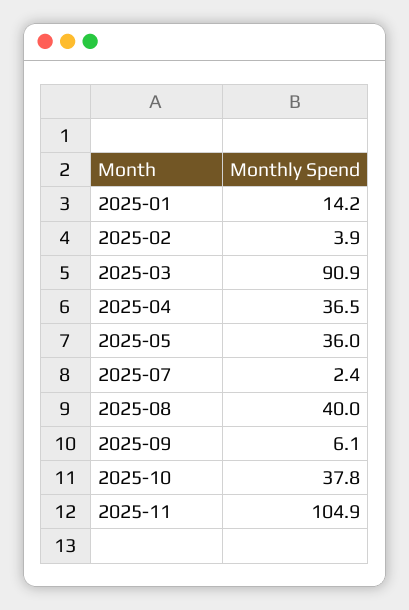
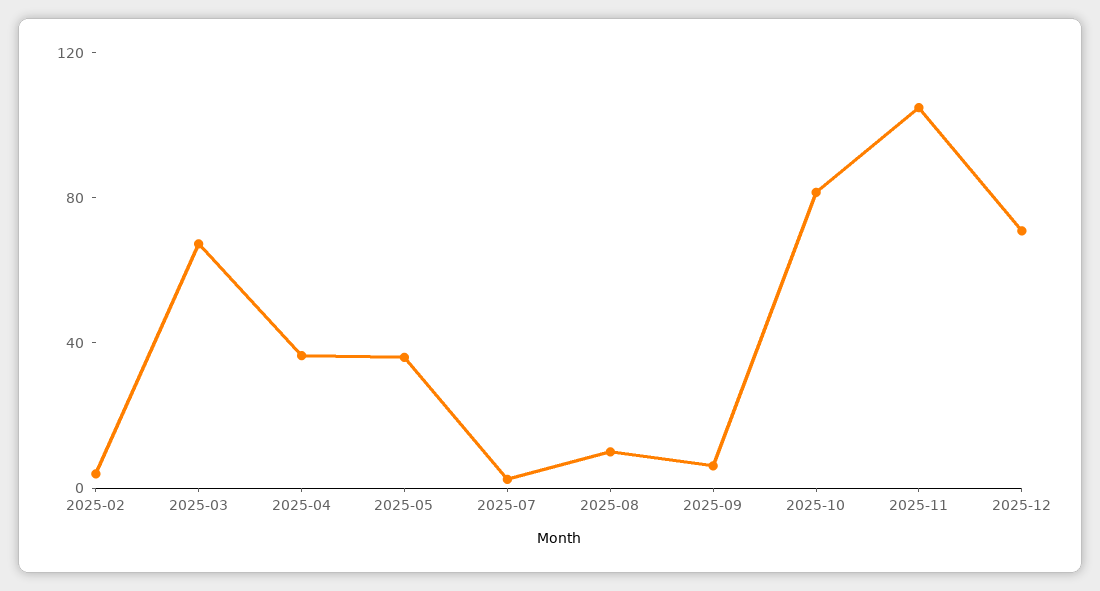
2025-01: 14.2 -> none
2025-03: 90.9 -> 70
2025-08: 40 -> 10
2025-10: 37.8 -> 80
2025-12: none -> 70

